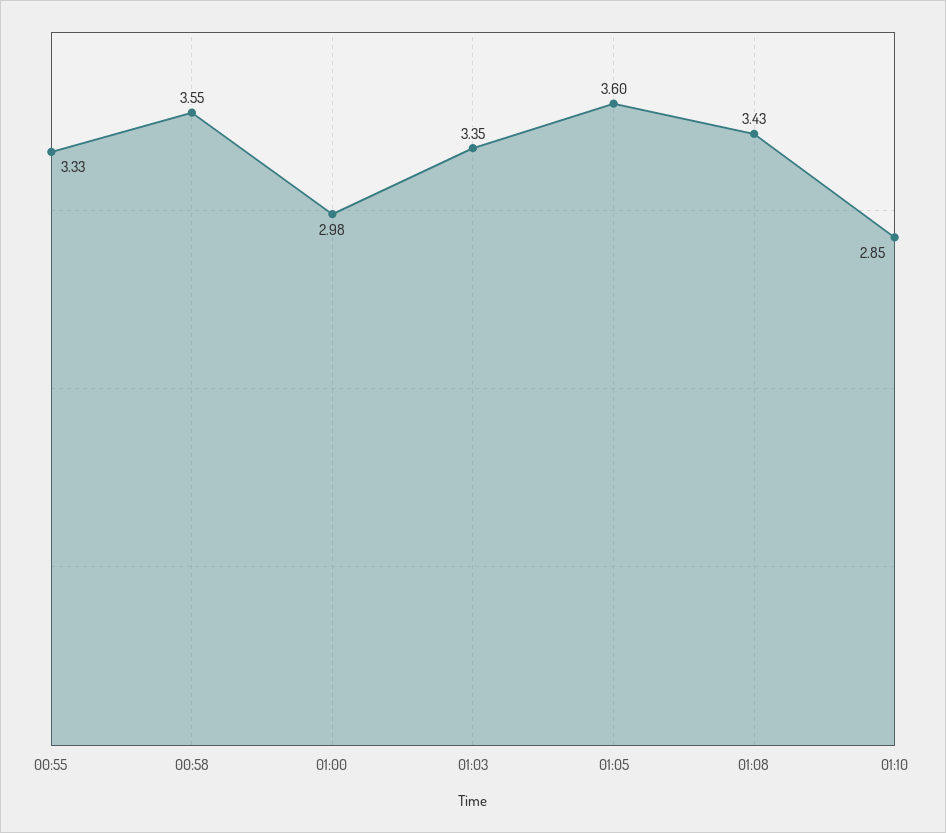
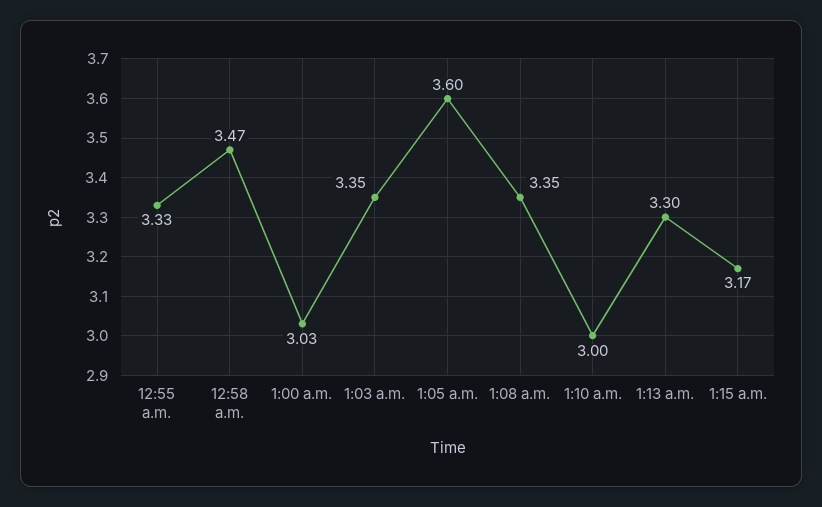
00:58: 3.55 -> 3.47
01:00: 2.98 -> 3.03
01:08: 3.43 -> 3.35
01:10: 2.85 -> 3
1:13 a.m.: none -> 3.3
1:15 a.m.: none -> 3.17

